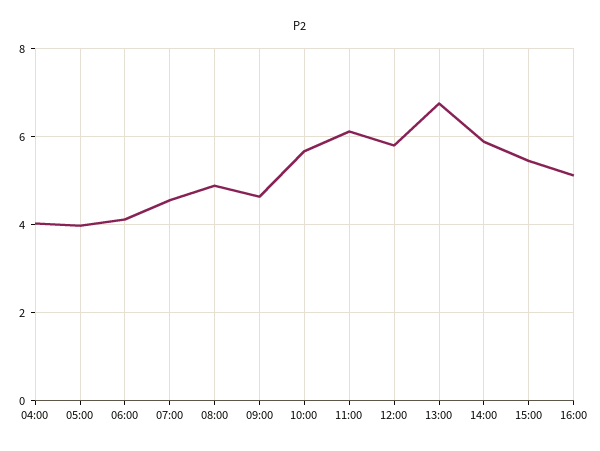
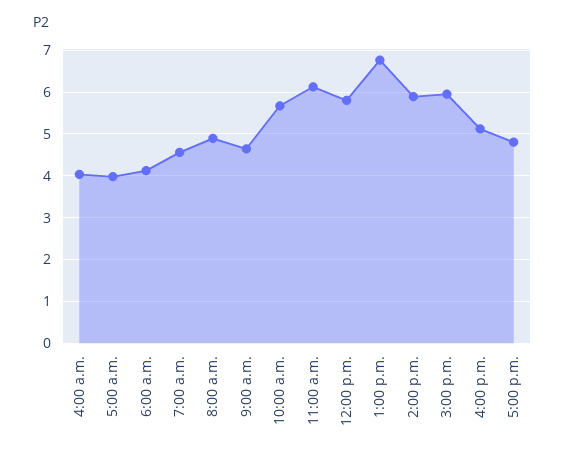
15:00: 5.4 -> 6
5:00 p.m.: none -> 4.8

